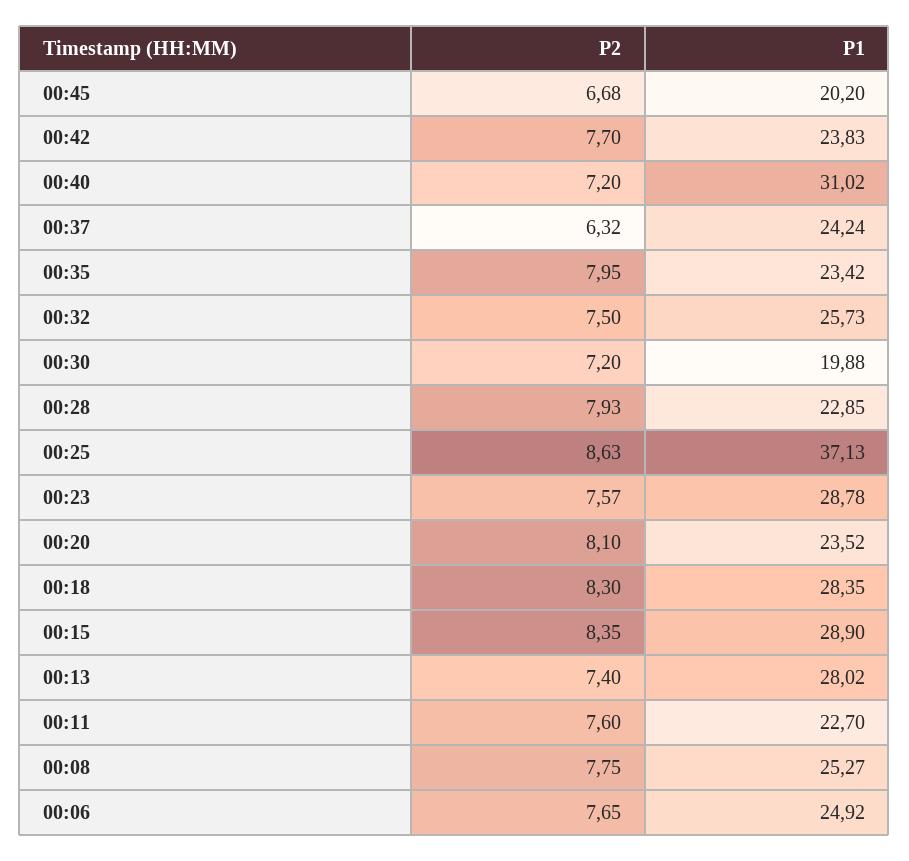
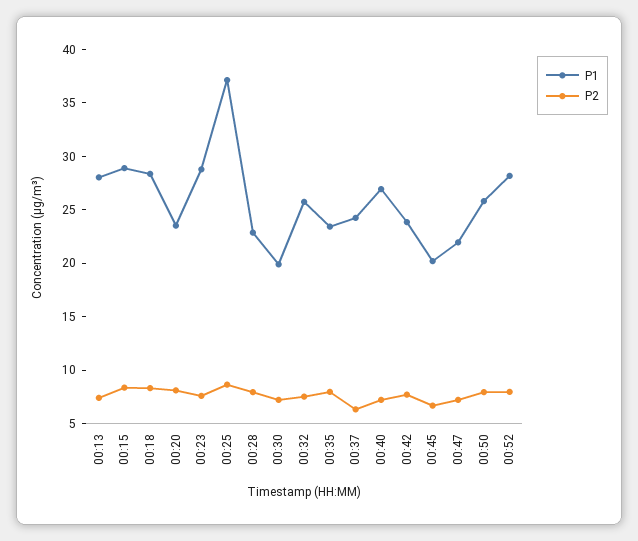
P1, 00:40: 31.02 -> 27
P2, 00:11: 7.6 -> none
P1, 00:11: 22.7 -> none
P2, 00:08: 7.75 -> none
P1, 00:08: 25.27 -> none
P2, 00:06: 7.65 -> none
P1, 00:06: 24.92 -> none
P1, 00:47: none -> 22
P2, 00:47: none -> 7
P1, 00:50: none -> 26
P2, 00:50: none -> 8
P1, 00:52: none -> 28
P2, 00:52: none -> 8

